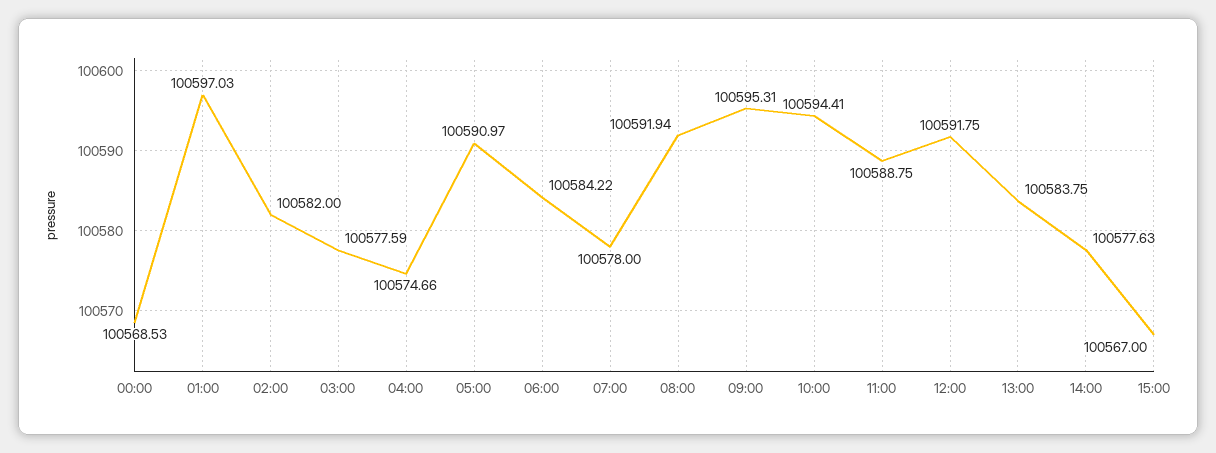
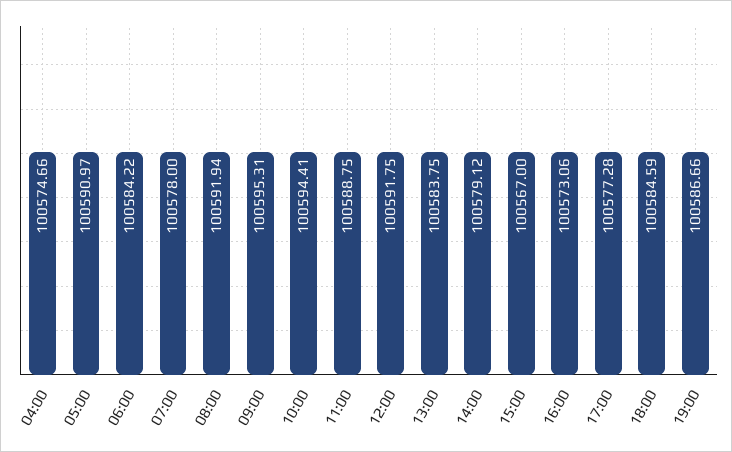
00:00: 100568.53 -> none
01:00: 100597.03 -> none
02:00: 100582 -> none
03:00: 100577.59 -> none
14:00: 100577.63 -> 100579.12
16:00: none -> 100573.06
17:00: none -> 100577.28
18:00: none -> 100584.59
19:00: none -> 100586.66

